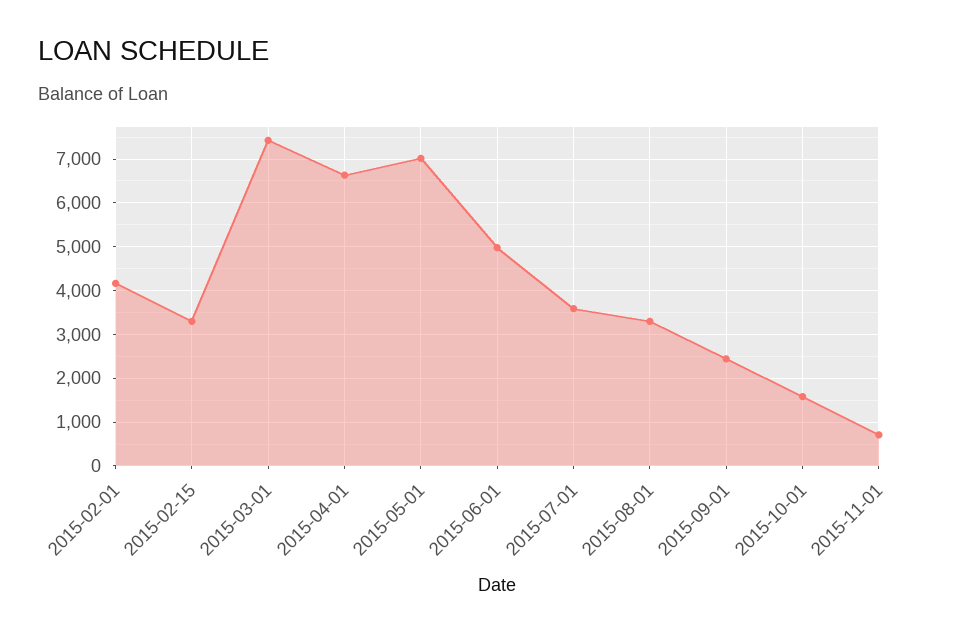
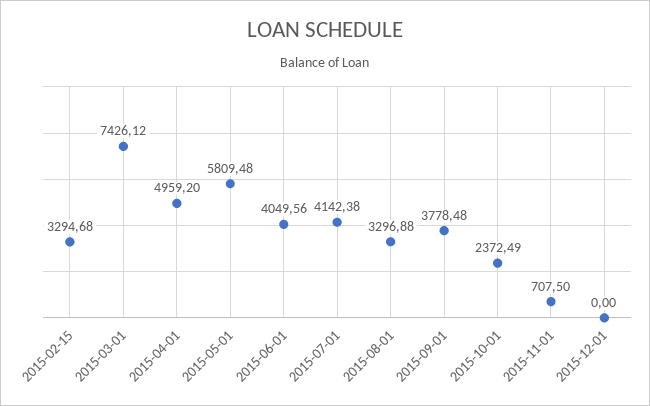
2015-02-01: 4200 -> none
2015-04-01: 6600 -> 4959.2
2015-05-01: 7000 -> 5809.48
2015-06-01: 5000 -> 4049.56
2015-07-01: 3600 -> 4142.38
2015-09-01: 2400 -> 3778.48
2015-10-01: 1600 -> 2372.49
2015-12-01: none -> 0

